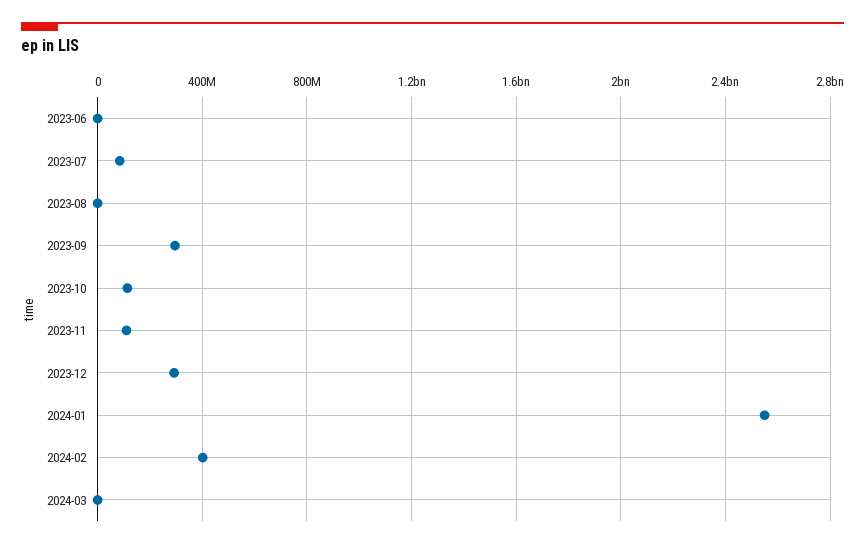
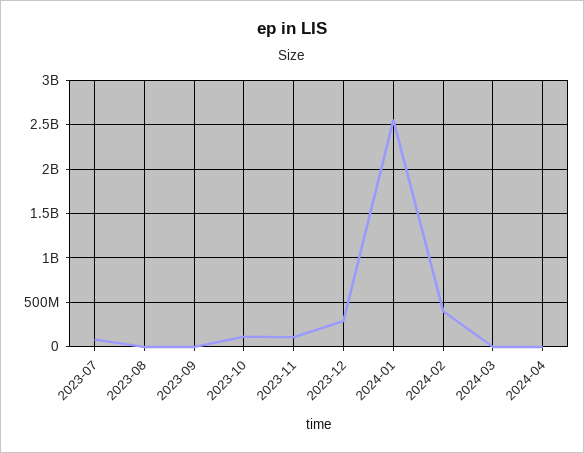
2023-06: 0 -> none
2023-09: 300000000 -> 0
2024-04: none -> 0

